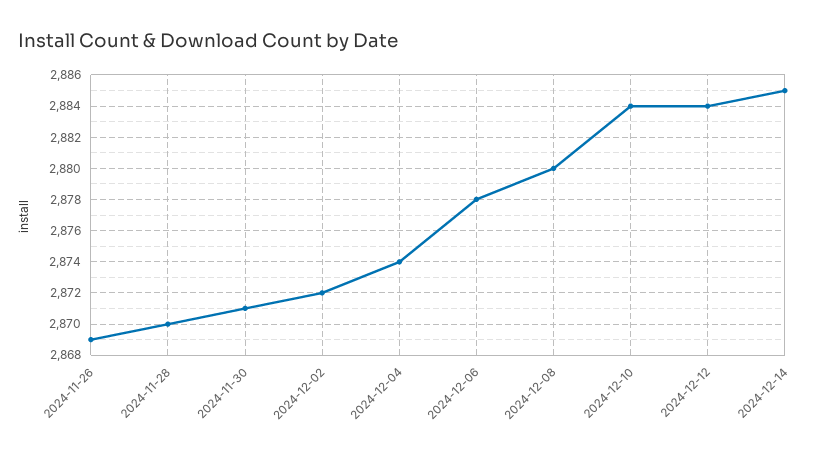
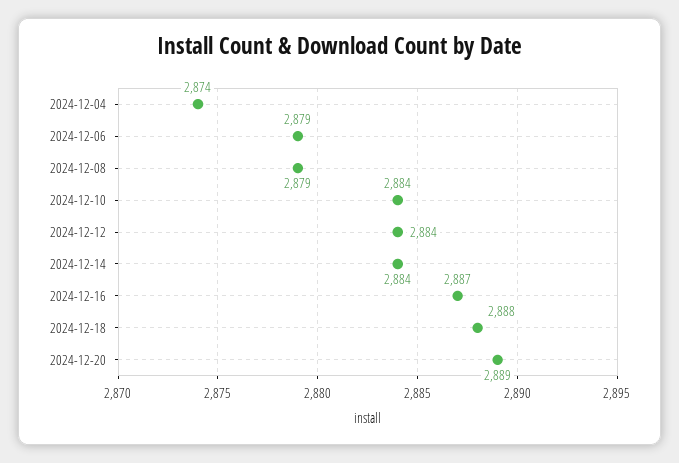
2024-11-26: 2869 -> none
2024-11-28: 2870 -> none
2024-11-30: 2871 -> none
2024-12-02: 2872 -> none
2024-12-06: 2878 -> 2879
2024-12-08: 2880 -> 2879
2024-12-14: 2885 -> 2884
2024-12-16: none -> 2887
2024-12-18: none -> 2888
2024-12-20: none -> 2889

